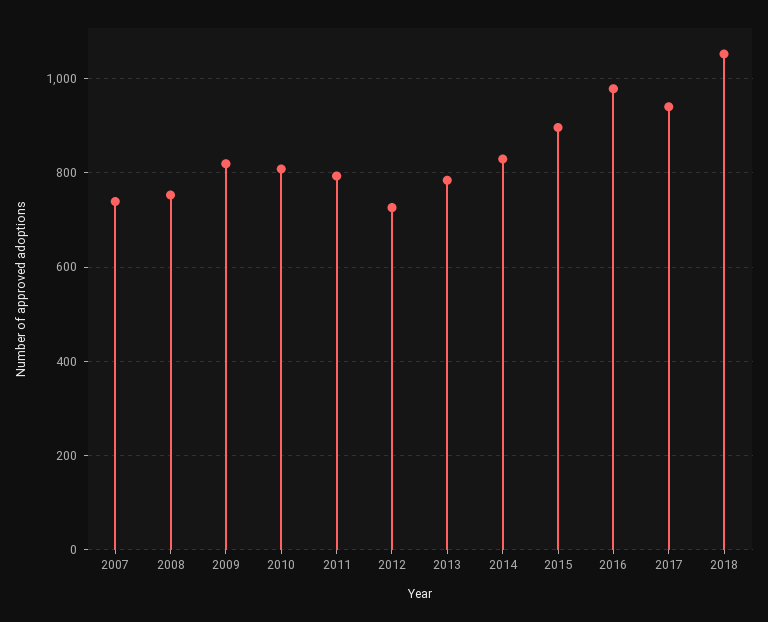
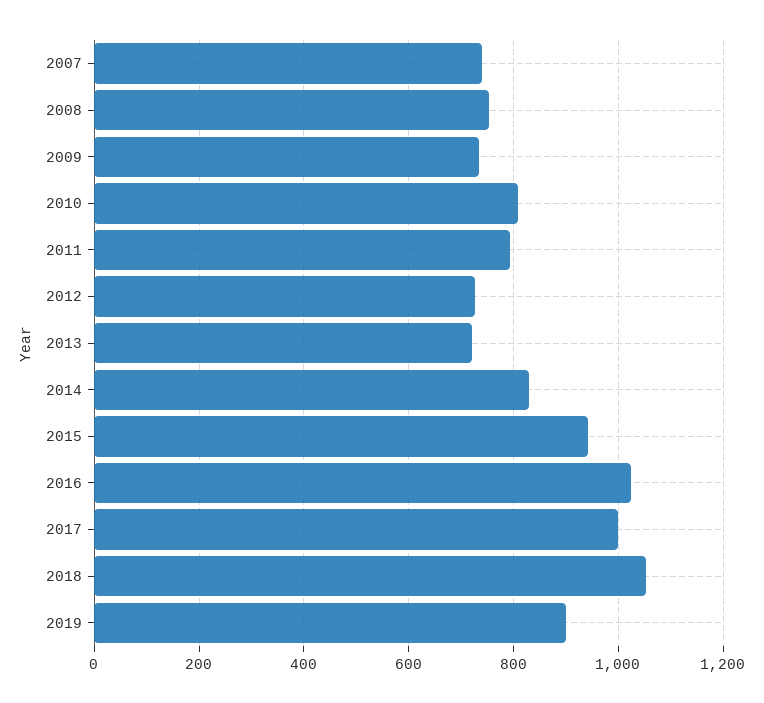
2009: 820 -> 740
2013: 780 -> 720
2015: 900 -> 940
2016: 980 -> 1020
2017: 940 -> 1000
2019: none -> 900

